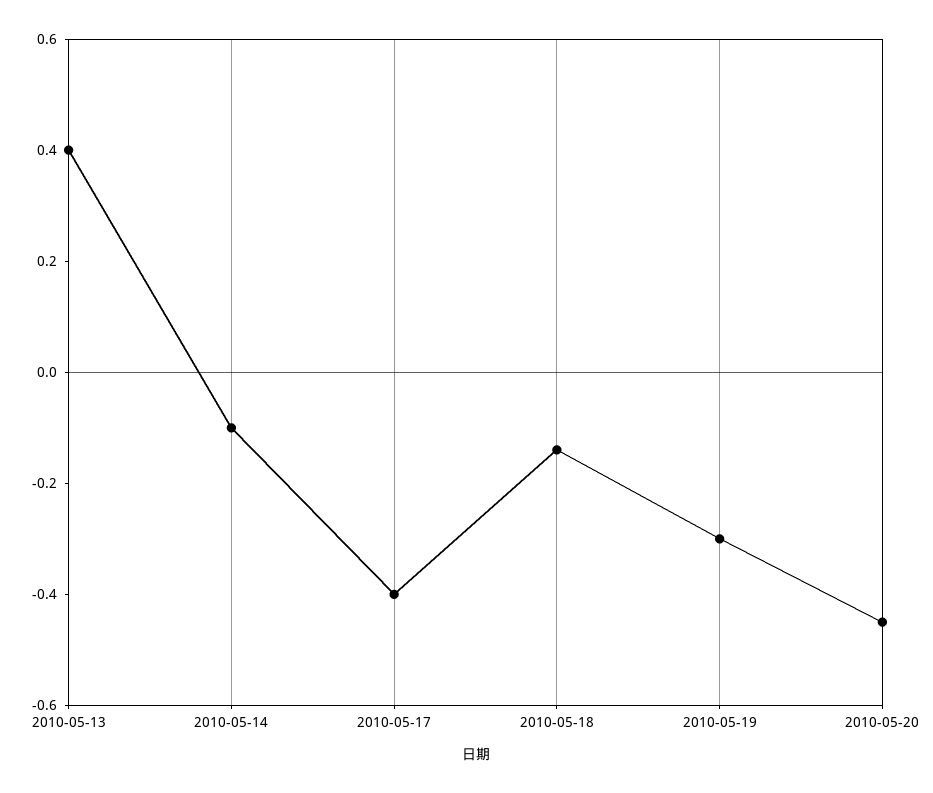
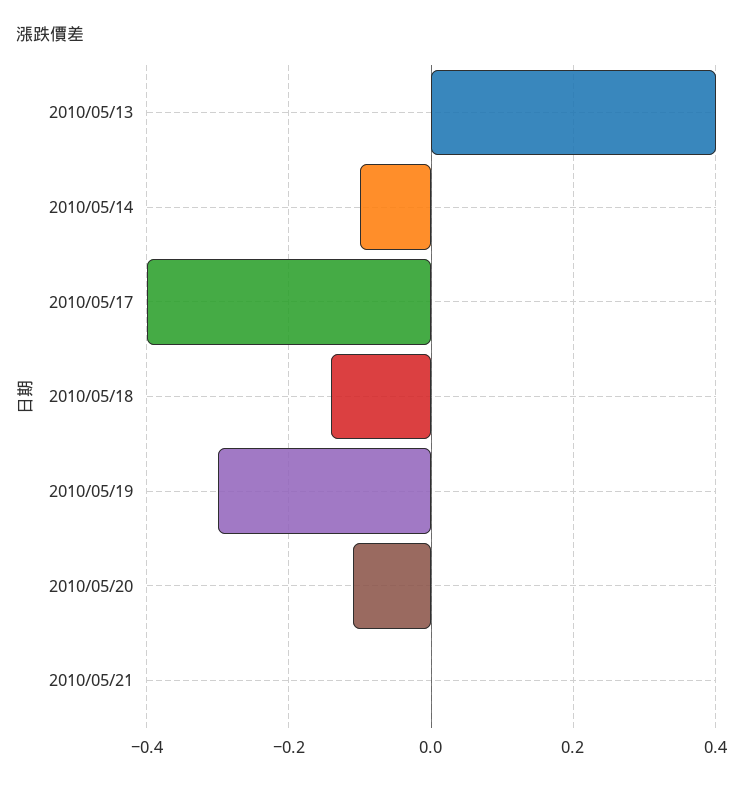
2010-05-20: -0.45 -> -0.1
2010/05/21: none -> 0

